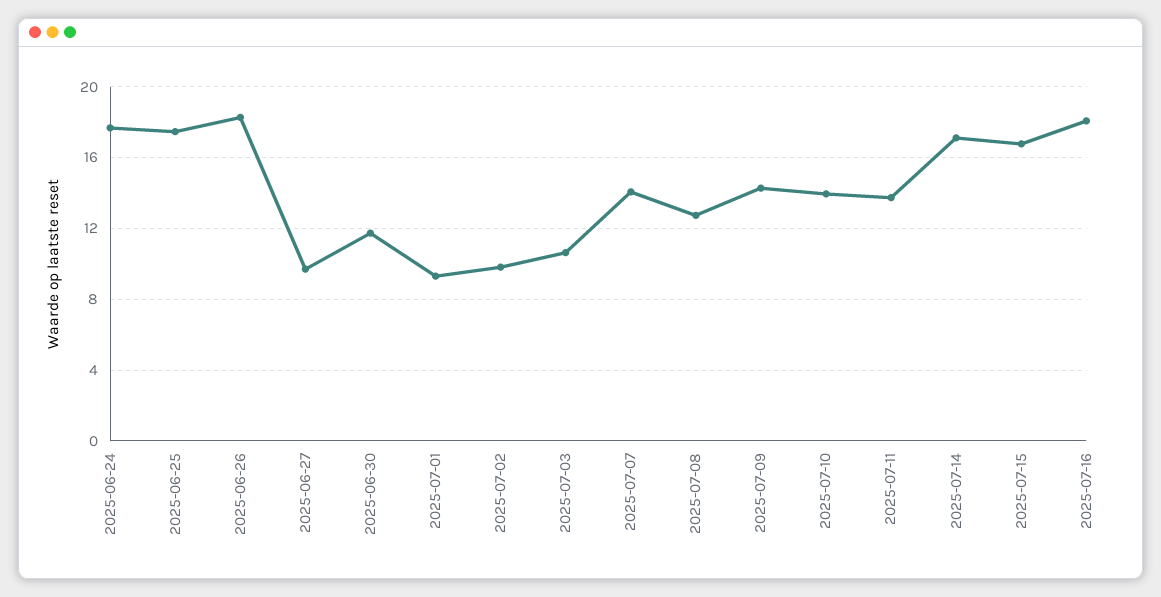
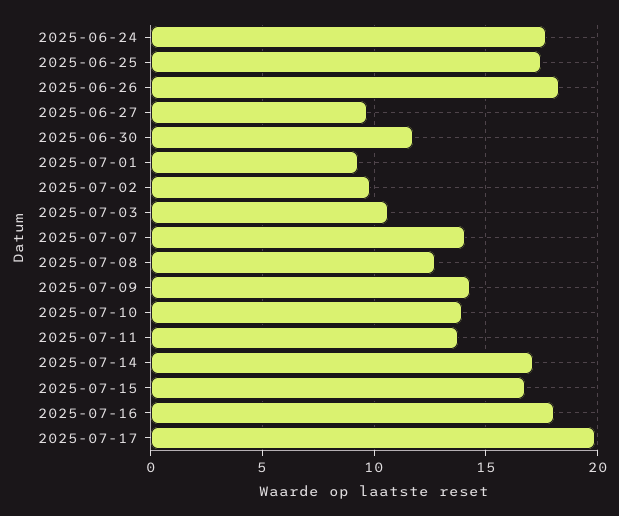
2025-07-17: none -> 20

